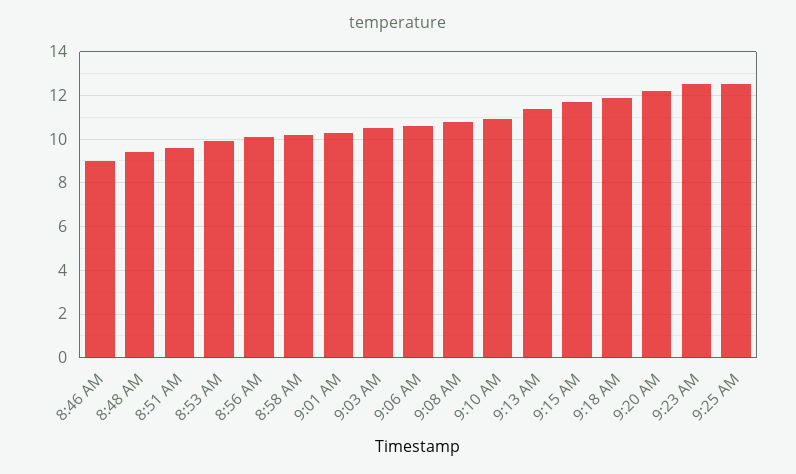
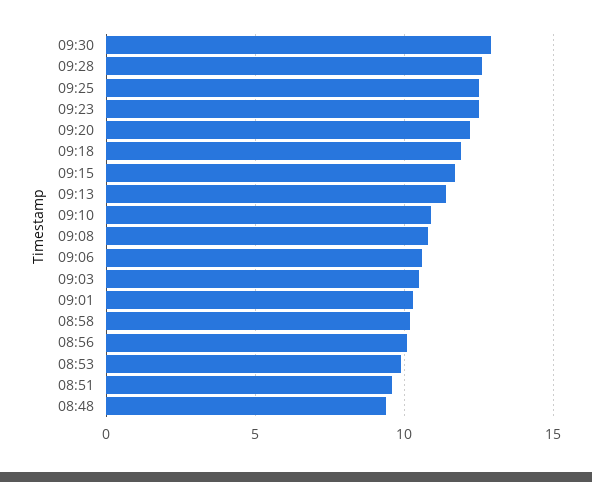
8:46 AM: 9 -> none
09:30: none -> 13
09:28: none -> 12.5

